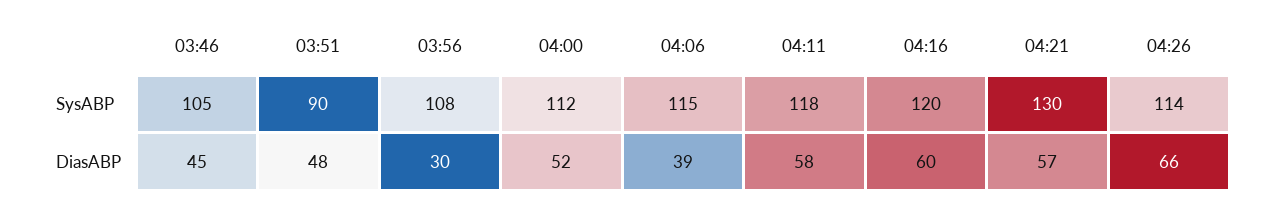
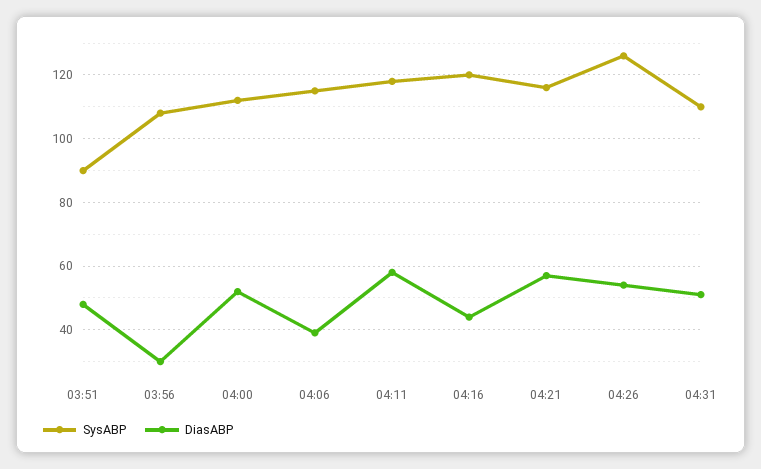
SysABP, 03:46: 105 -> none
SysABP, 04:21: 130 -> 115
SysABP, 04:26: 114 -> 125
DiasABP, 03:46: 45 -> none
DiasABP, 04:16: 60 -> 45
DiasABP, 04:26: 66 -> 55
SysABP, 04:31: none -> 110
DiasABP, 04:31: none -> 50

